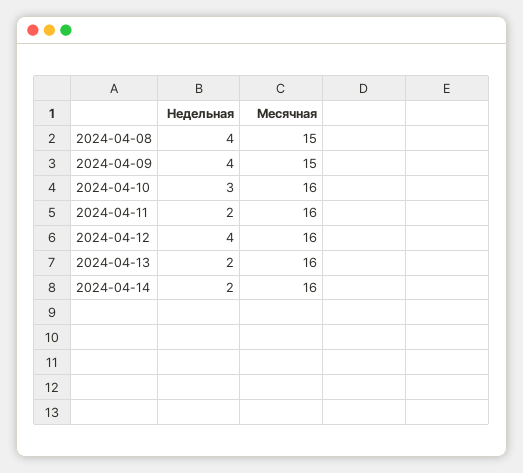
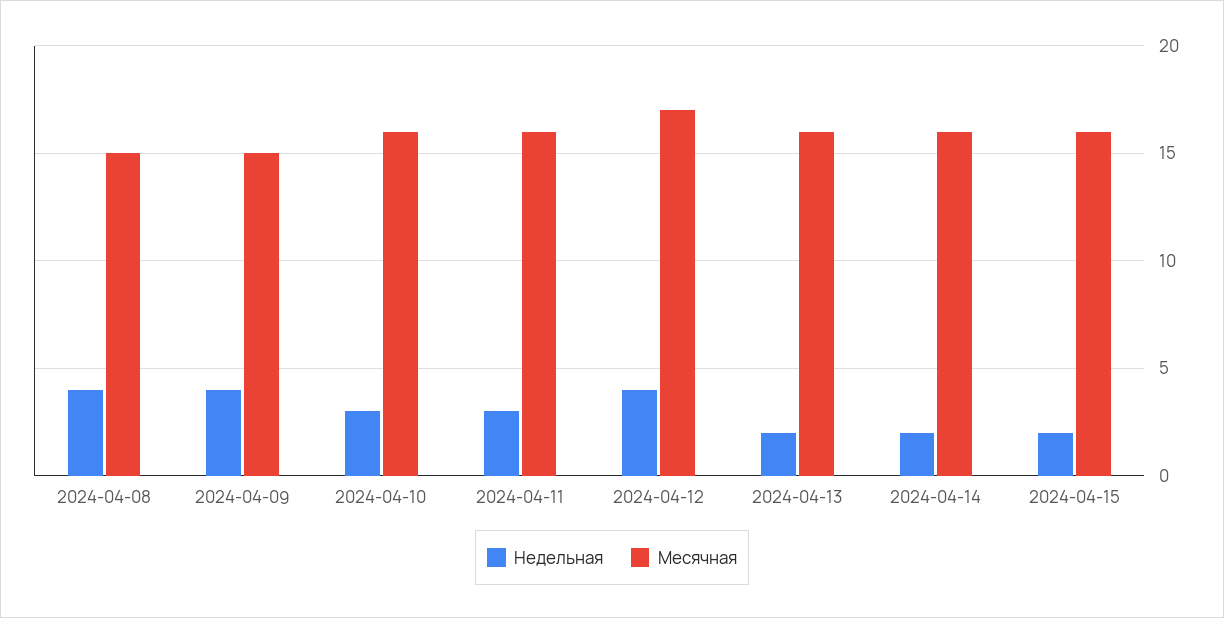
Недельная, 2024-04-11: 2 -> 3
Месячная, 2024-04-12: 16 -> 17
Недельная, 2024-04-15: none -> 2
Месячная, 2024-04-15: none -> 16

